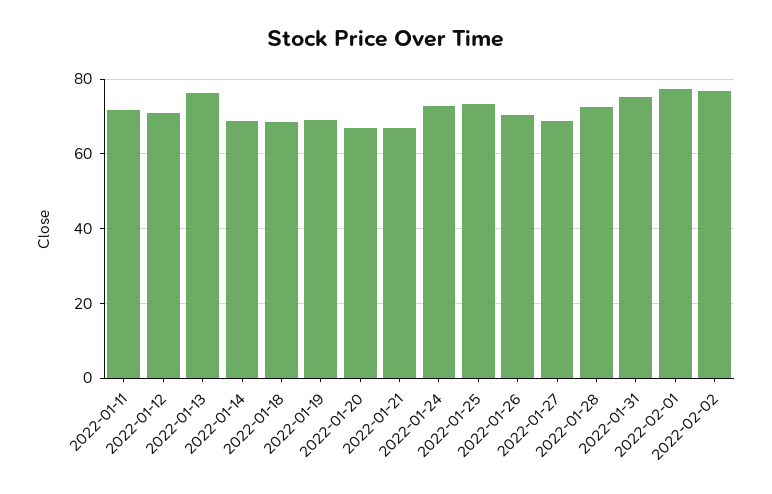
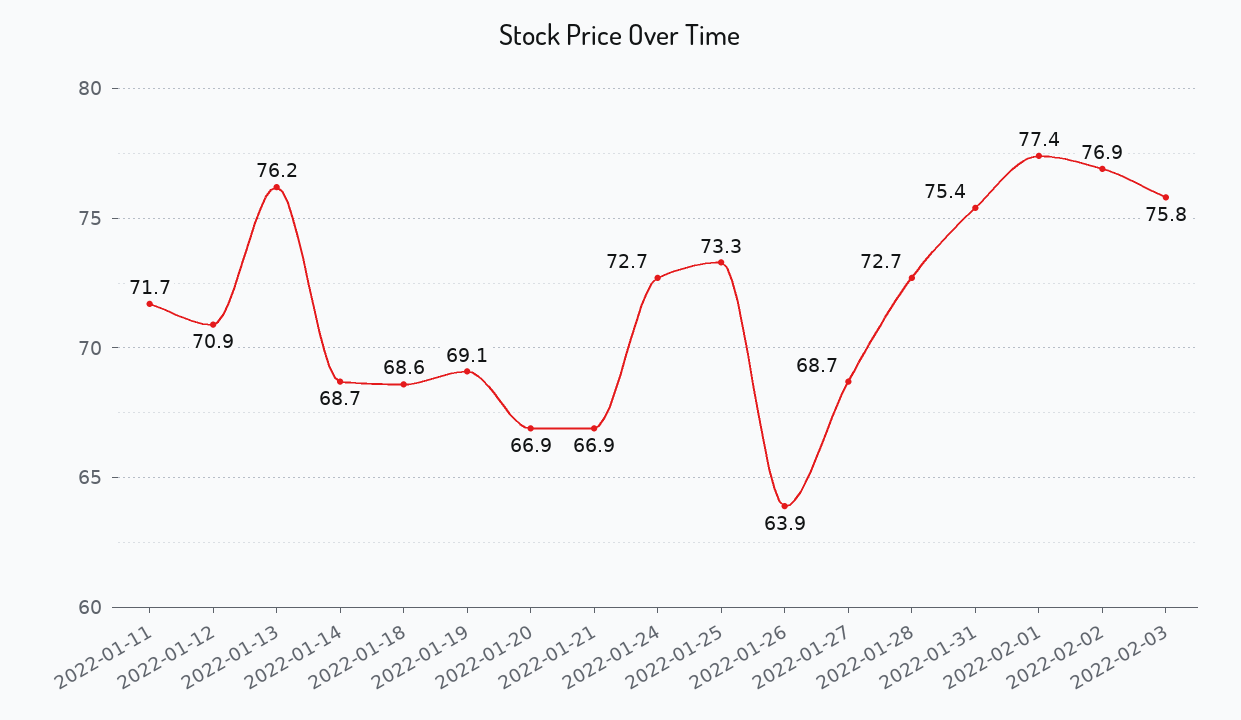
2022-01-26: 70 -> 63.9
2022-02-03: none -> 75.8

